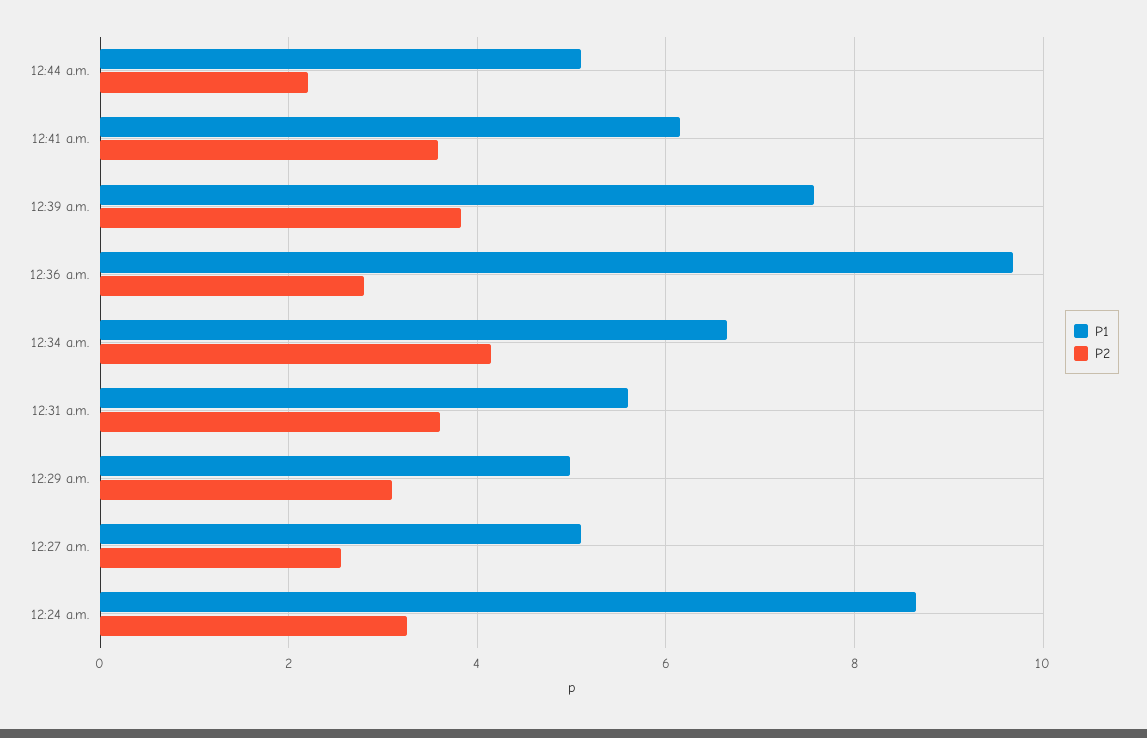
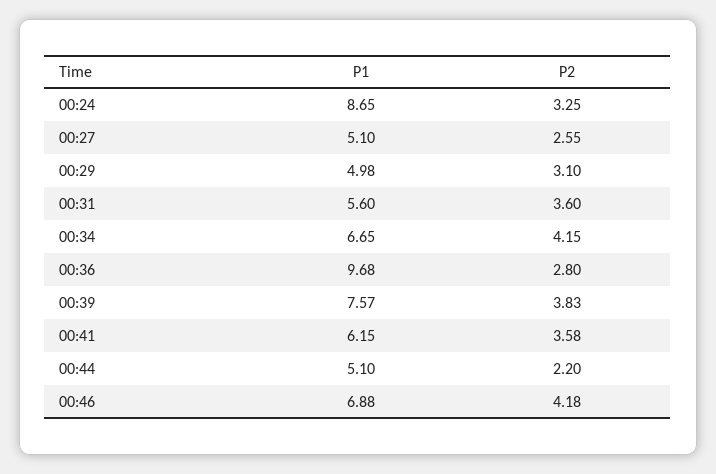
P1, 00:46: none -> 6.88
P2, 00:46: none -> 4.18

